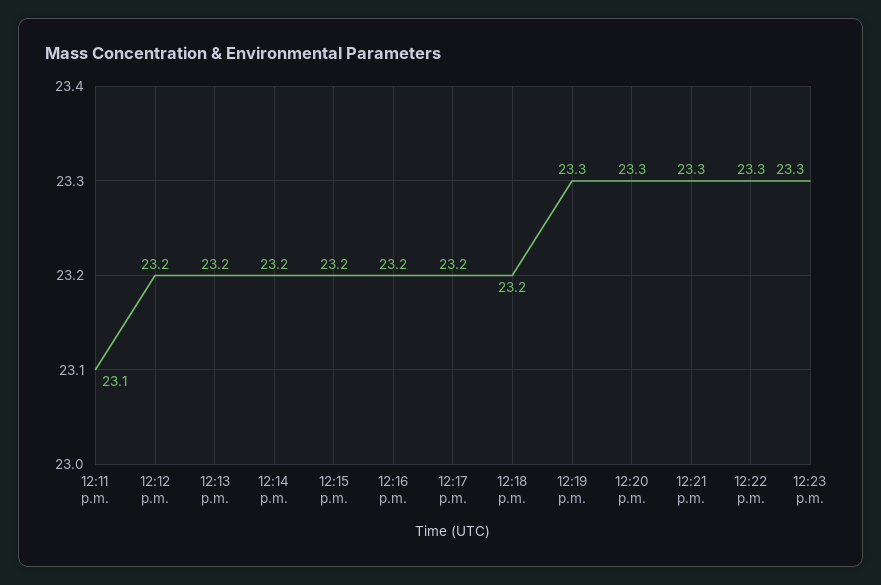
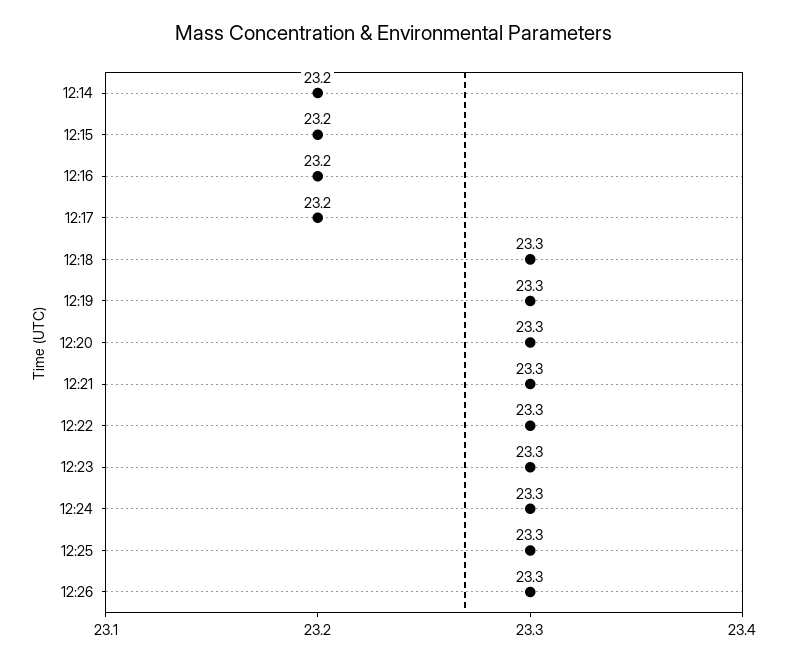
12:11 p.m.: 23.1 -> none
12:12 p.m.: 23.2 -> none
12:13 p.m.: 23.2 -> none
12:18 p.m.: 23.2 -> 23.3
12:24: none -> 23.3
12:25: none -> 23.3
12:26: none -> 23.3

